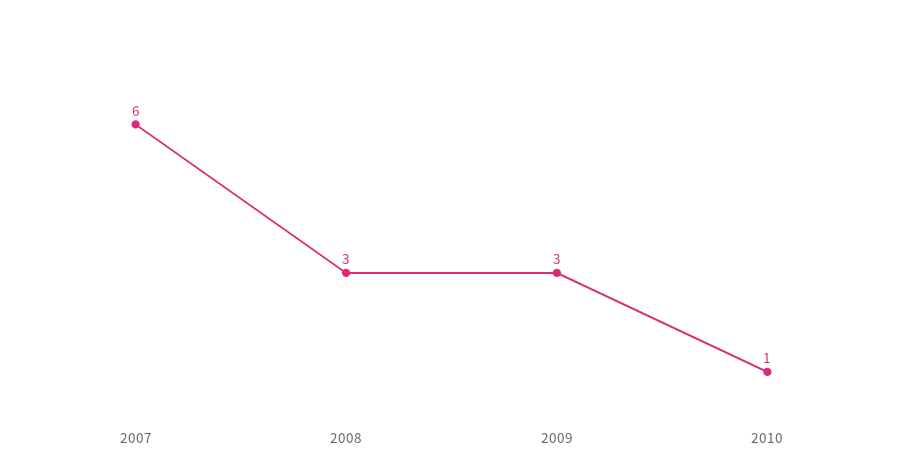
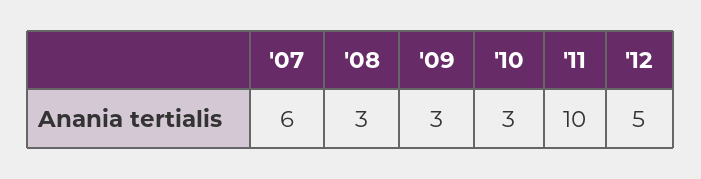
2010: 1 -> 3
'11: none -> 10
'12: none -> 5

